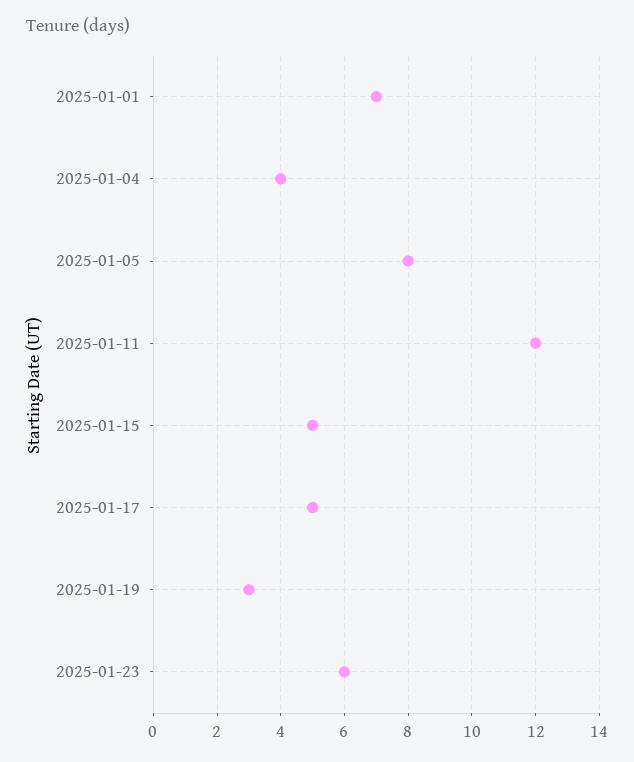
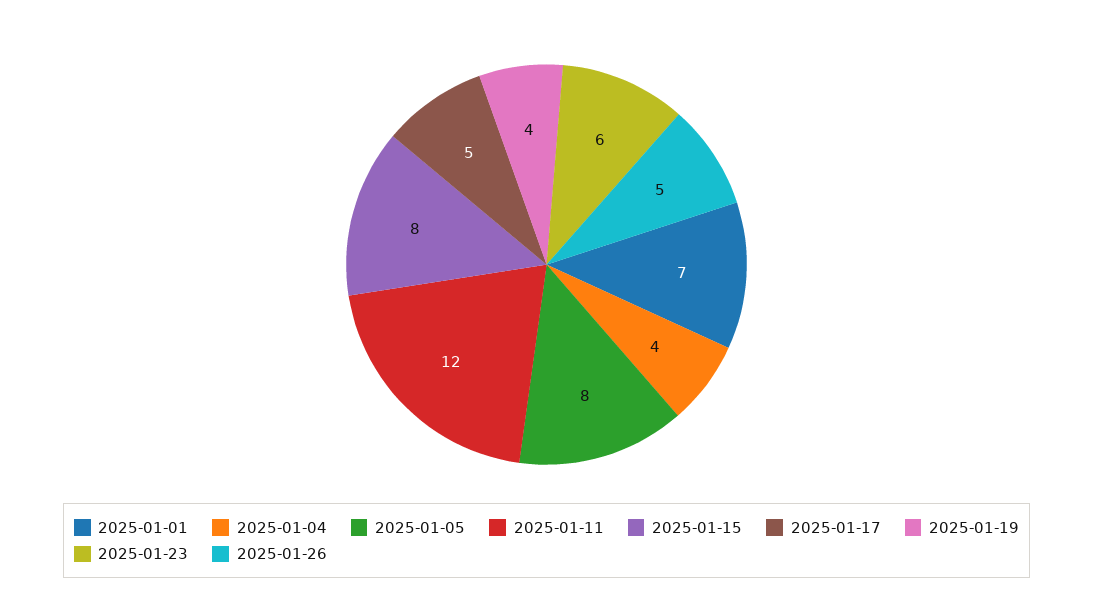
2025-01-15: 5 -> 8
2025-01-19: 3 -> 4
2025-01-26: none -> 5

